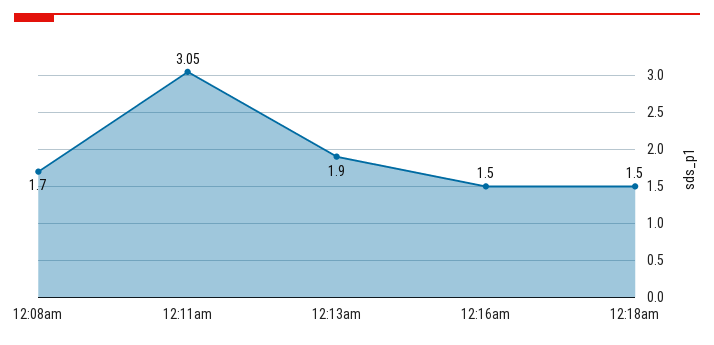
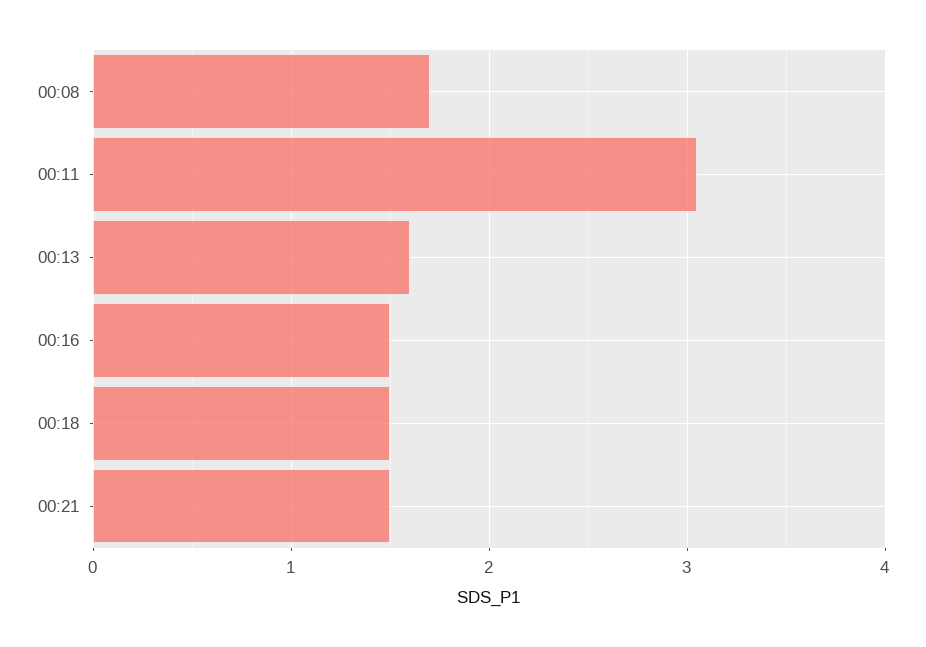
12:13am: 1.9 -> 1.6
00:21: none -> 1.5

